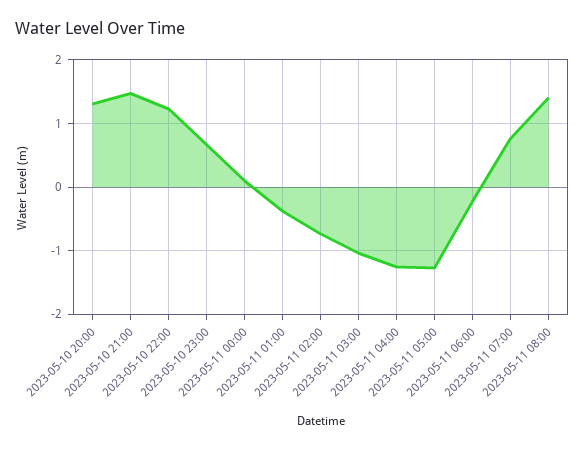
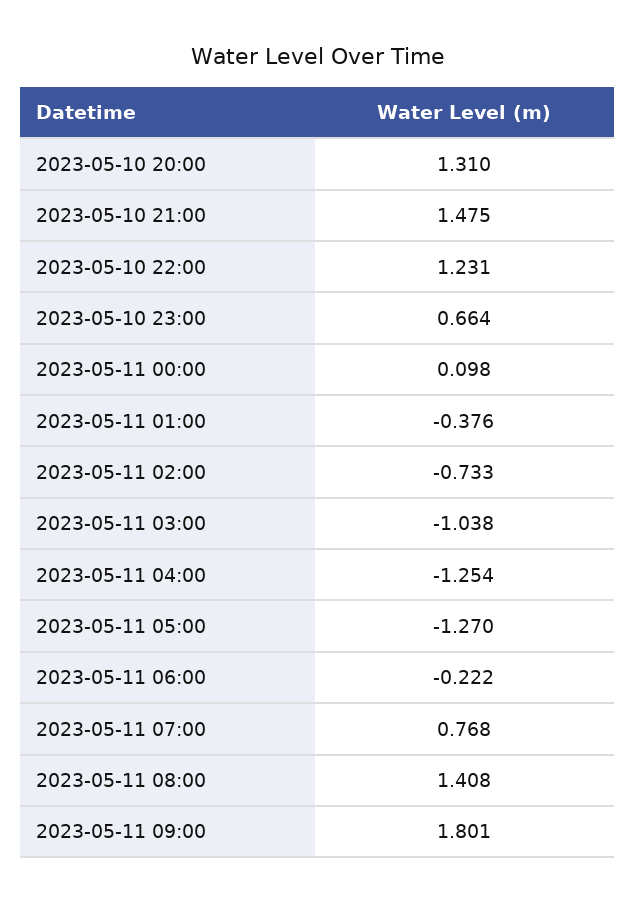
2023-05-11 09:00: none -> 1.801

